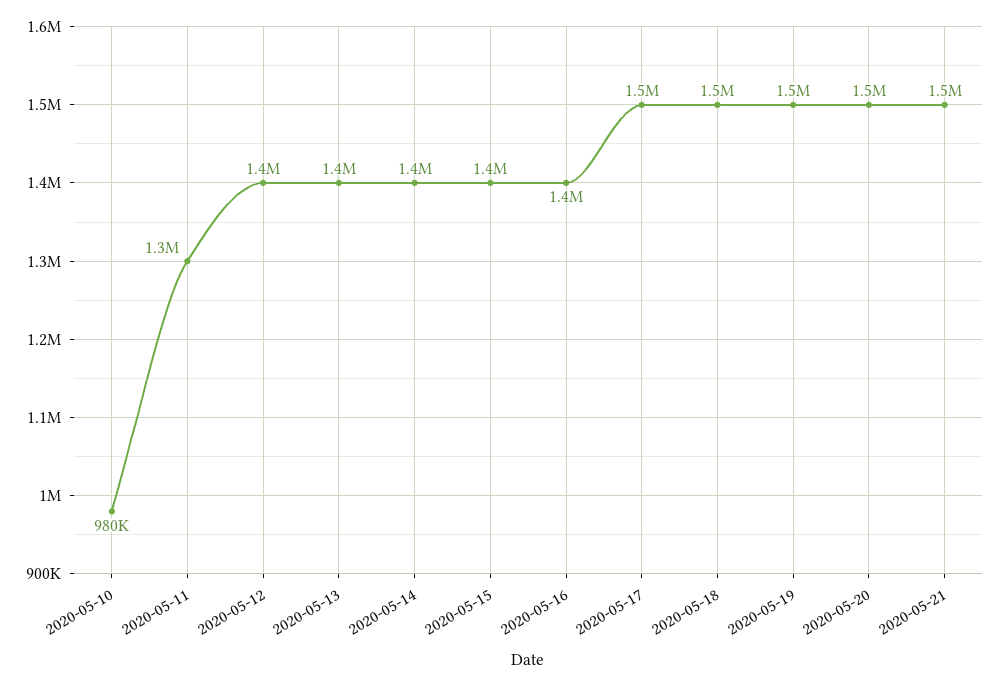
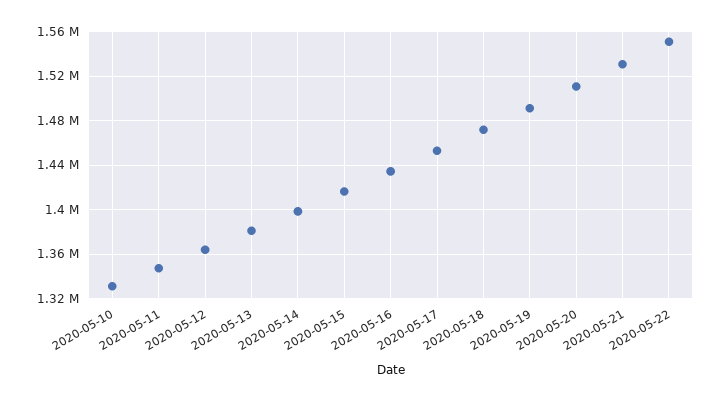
2020-05-10: 980000 -> 1330000
2020-05-22: none -> 1550000

